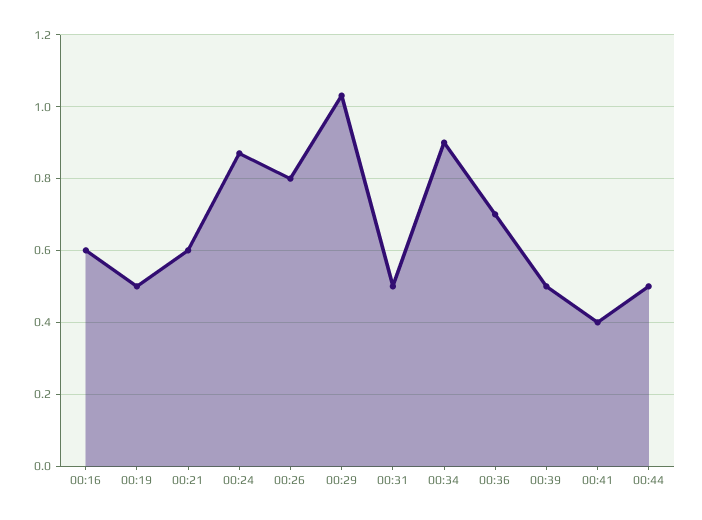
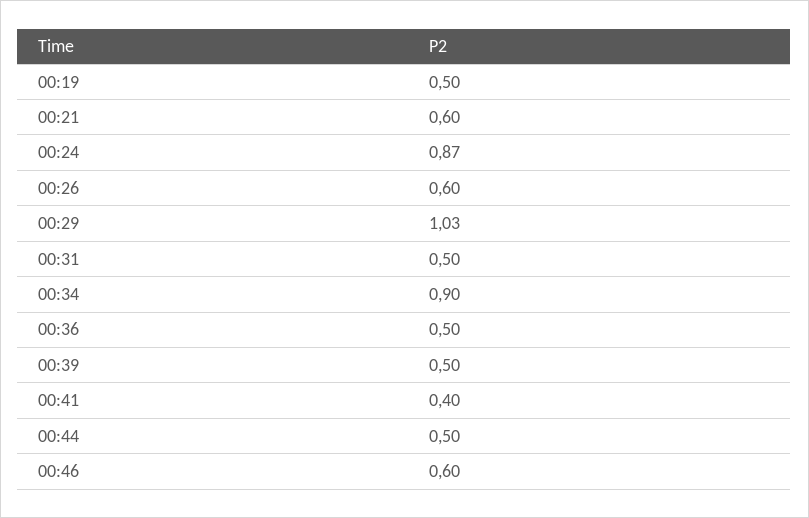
00:16: 0.6 -> none
00:26: 0.8 -> 0.6
00:36: 0.7 -> 0.5
00:46: none -> 0.6

